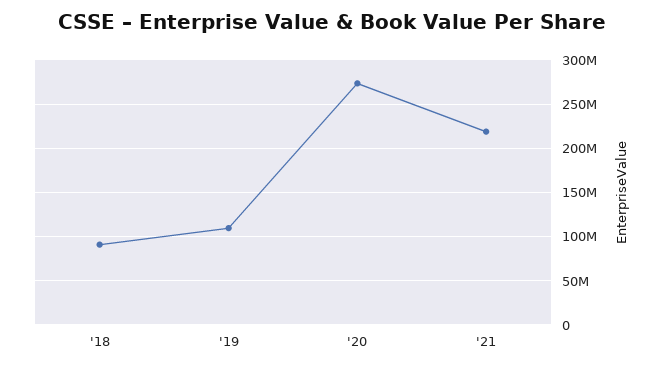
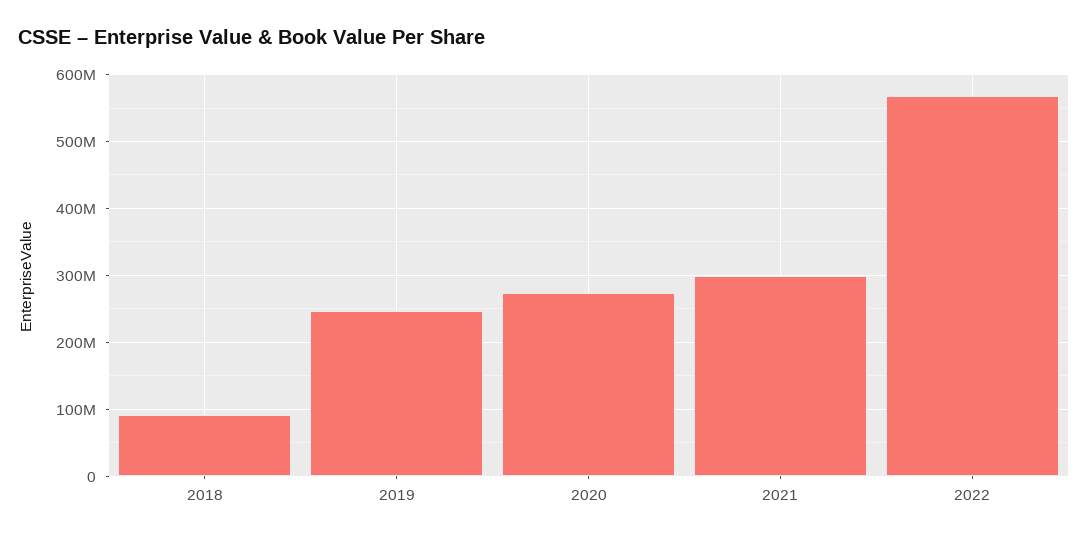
'19: 110000000 -> 250000000
'21: 220000000 -> 300000000
2022: none -> 570000000

